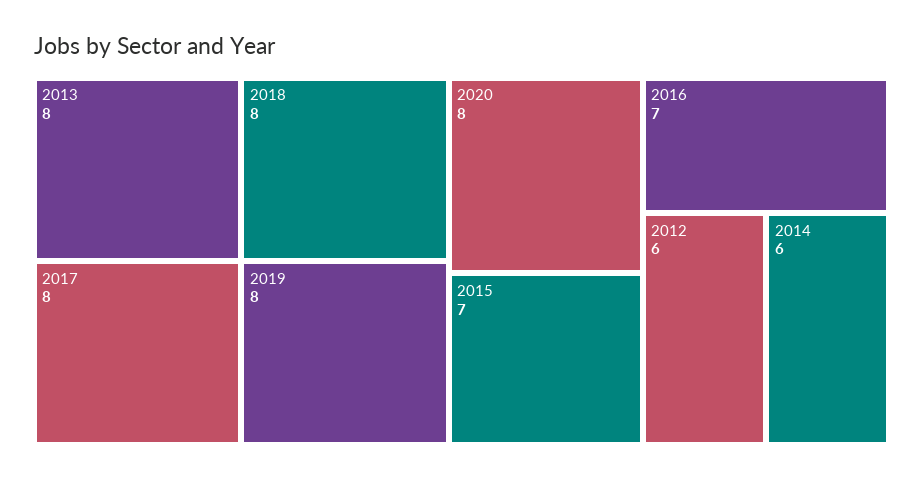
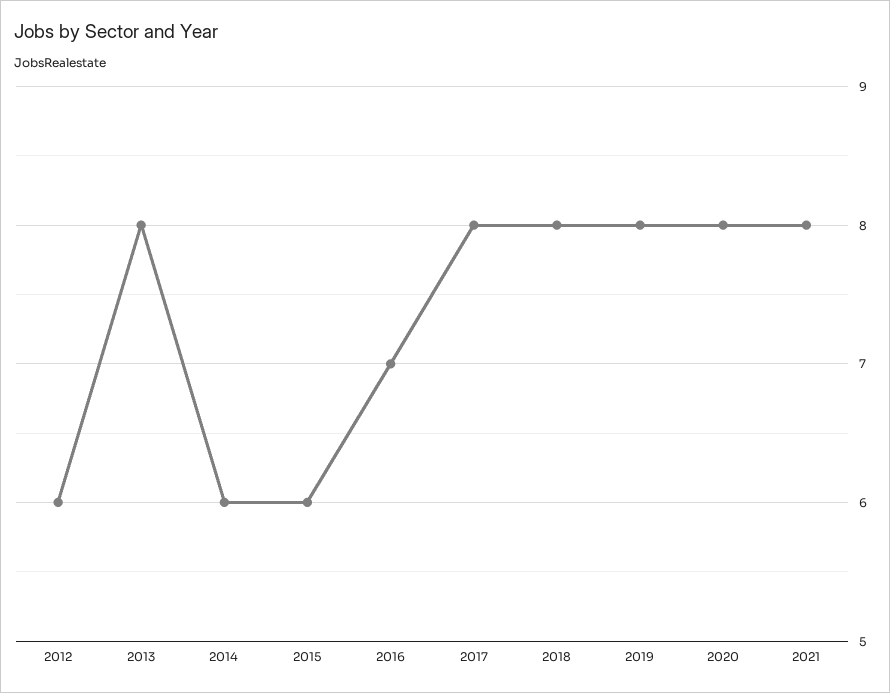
2015: 7 -> 6
2021: none -> 8

